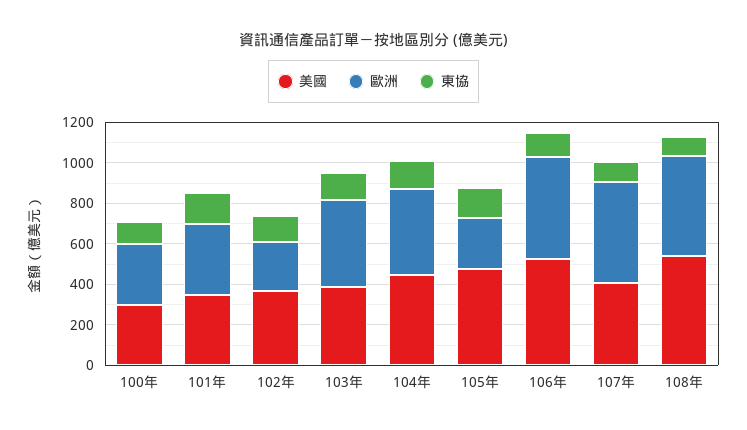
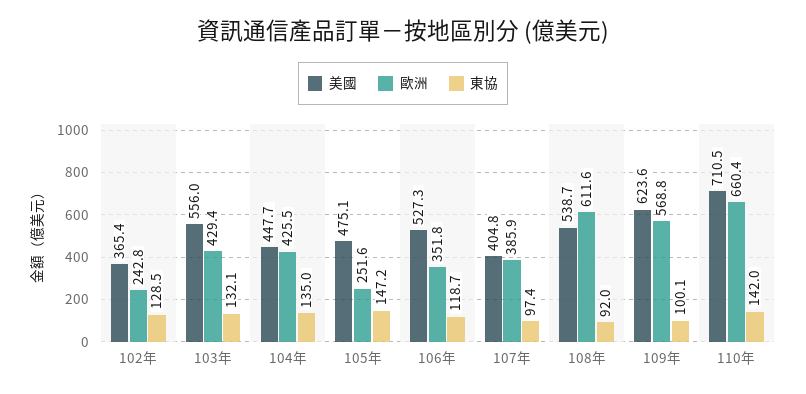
美國, 100年: 300 -> none
歐洲, 100年: 300 -> none
東協, 100年: 100 -> none
美國, 101年: 350 -> none
歐洲, 101年: 350 -> none
東協, 101年: 150 -> none
美國, 103年: 400 -> 556
歐洲, 106年: 500 -> 351.8
歐洲, 107年: 500 -> 385.9
歐洲, 108年: 500 -> 611.6
美國, 109年: none -> 623.6
歐洲, 109年: none -> 568.8
東協, 109年: none -> 100.1
美國, 110年: none -> 710.5
歐洲, 110年: none -> 660.4
東協, 110年: none -> 142

